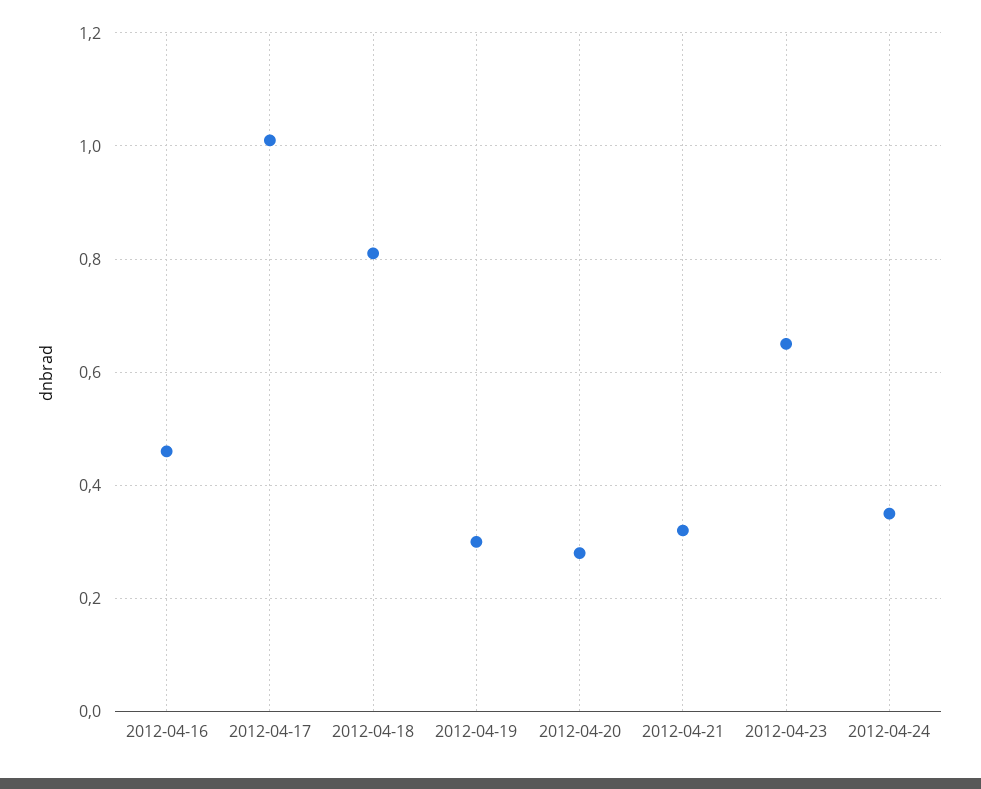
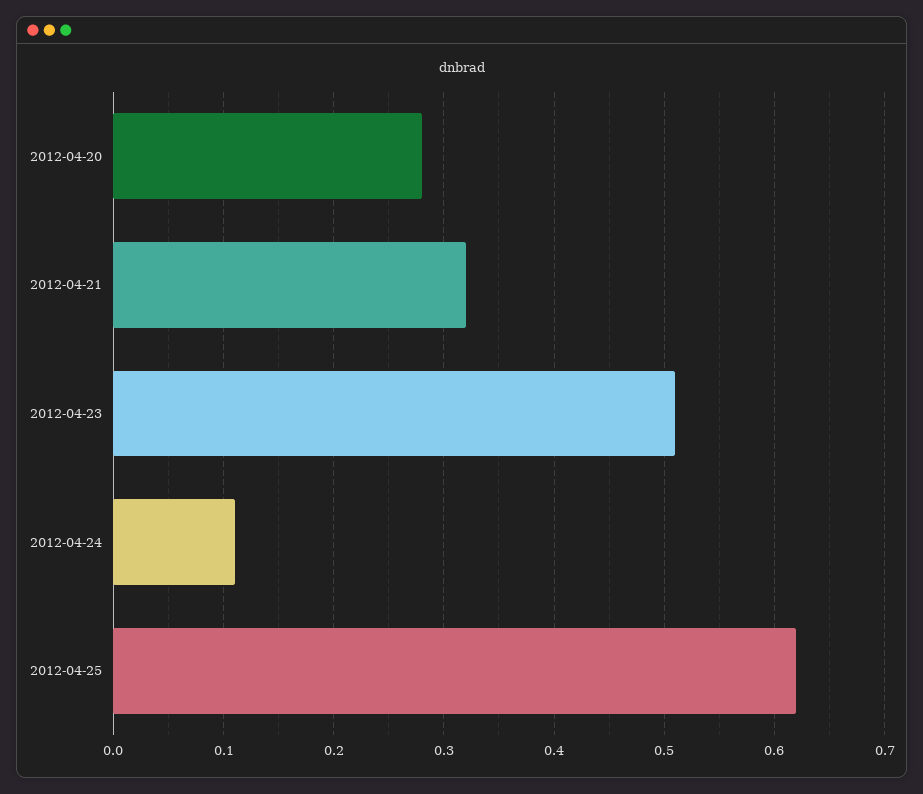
2012-04-16: 0.45 -> none
2012-04-17: 1 -> none
2012-04-18: 0.8 -> none
2012-04-19: 0.3 -> none
2012-04-23: 0.65 -> 0.51
2012-04-24: 0.35 -> 0.11
2012-04-25: none -> 0.62

